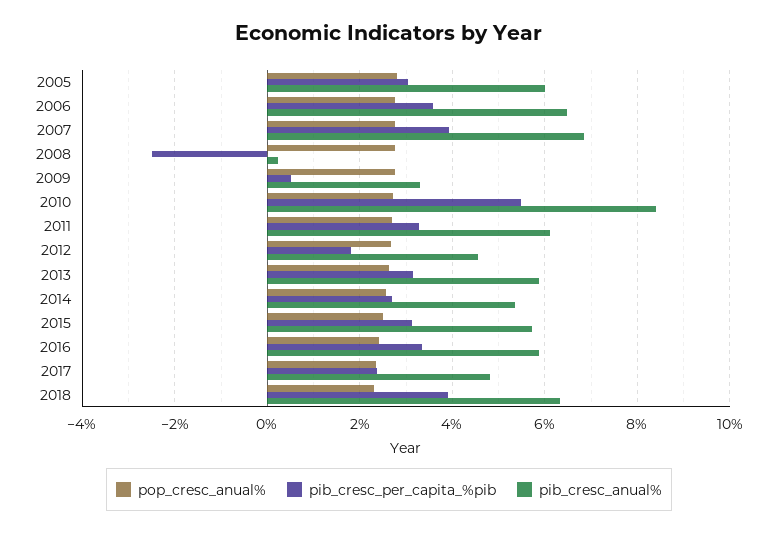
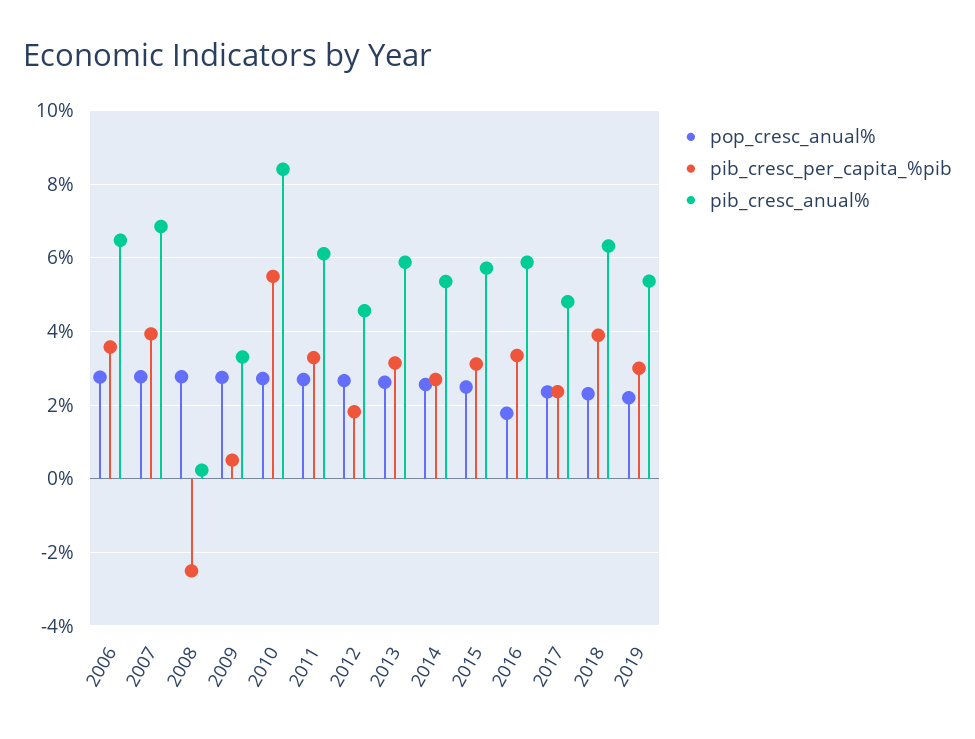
pop_cresc_anual%, 2005: 2.8 -> none
pib_cresc_per_capita_%pib, 2005: 3 -> none
pib_cresc_anual%, 2005: 6 -> none
pop_cresc_anual%, 2016: 2.4 -> 1.8
pop_cresc_anual%, 2019: none -> 2.2
pib_cresc_per_capita_%pib, 2019: none -> 3
pib_cresc_anual%, 2019: none -> 5.4

